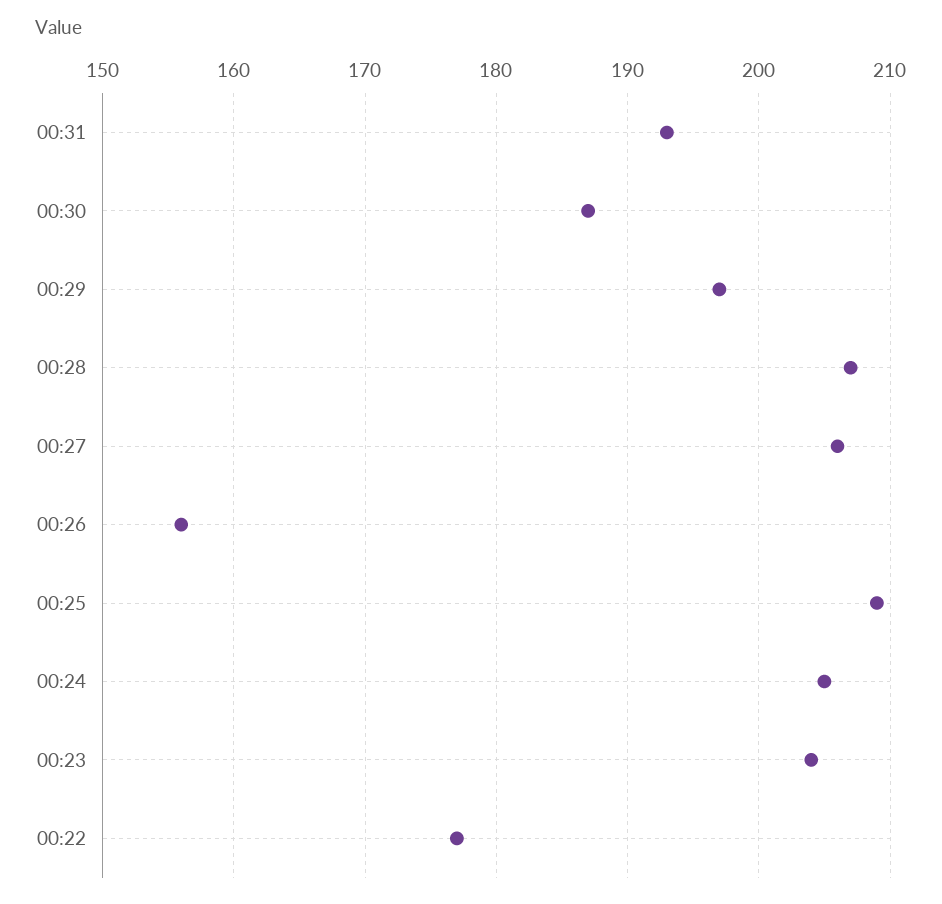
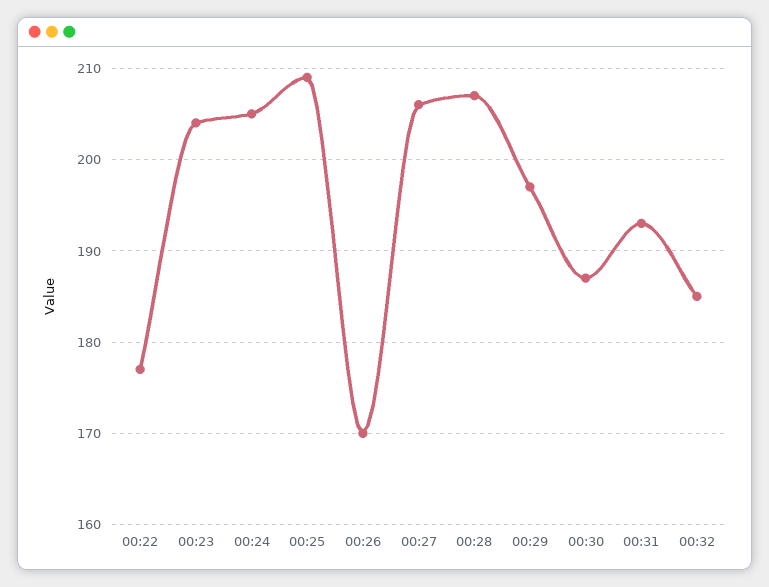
00:26: 156 -> 170
00:32: none -> 185

